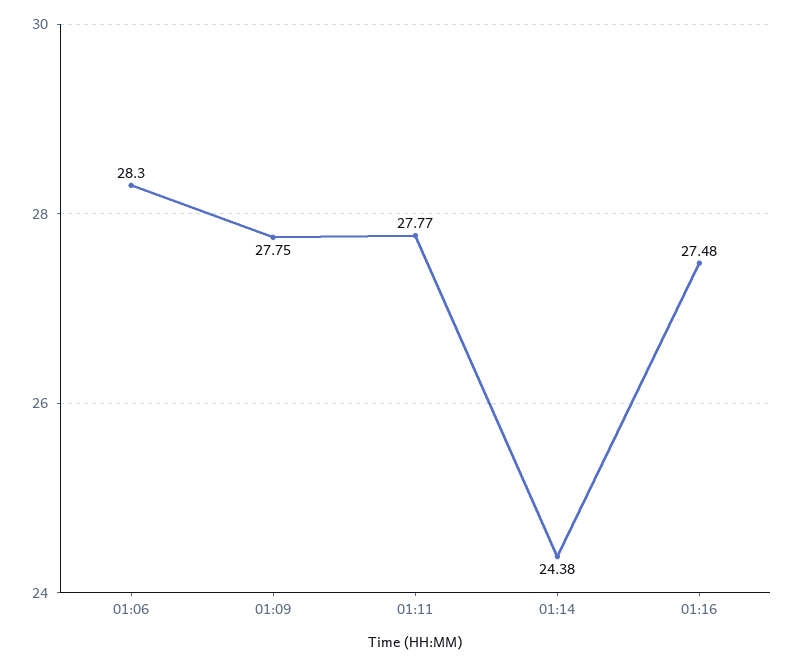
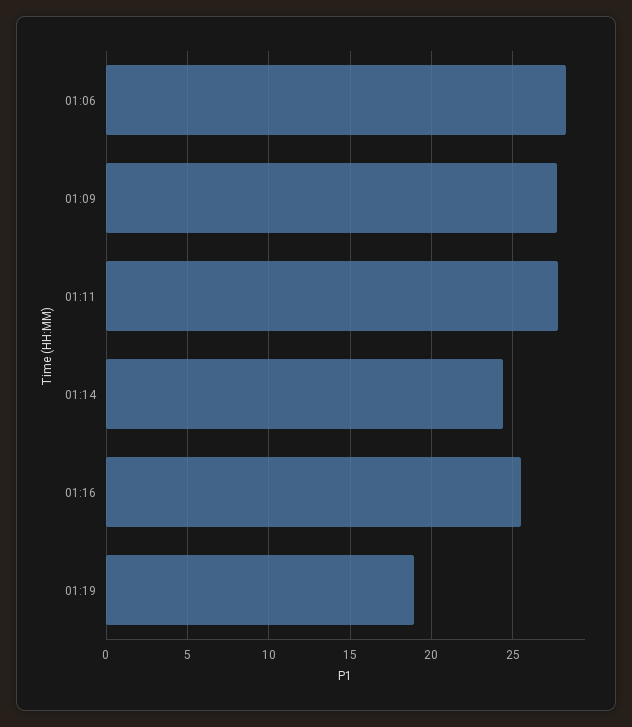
01:16: 27.48 -> 25.5
01:19: none -> 19

